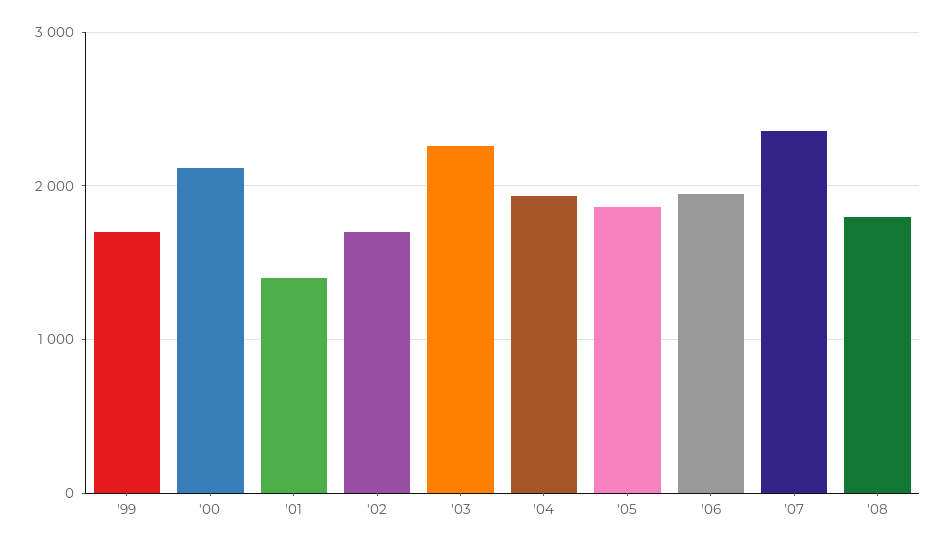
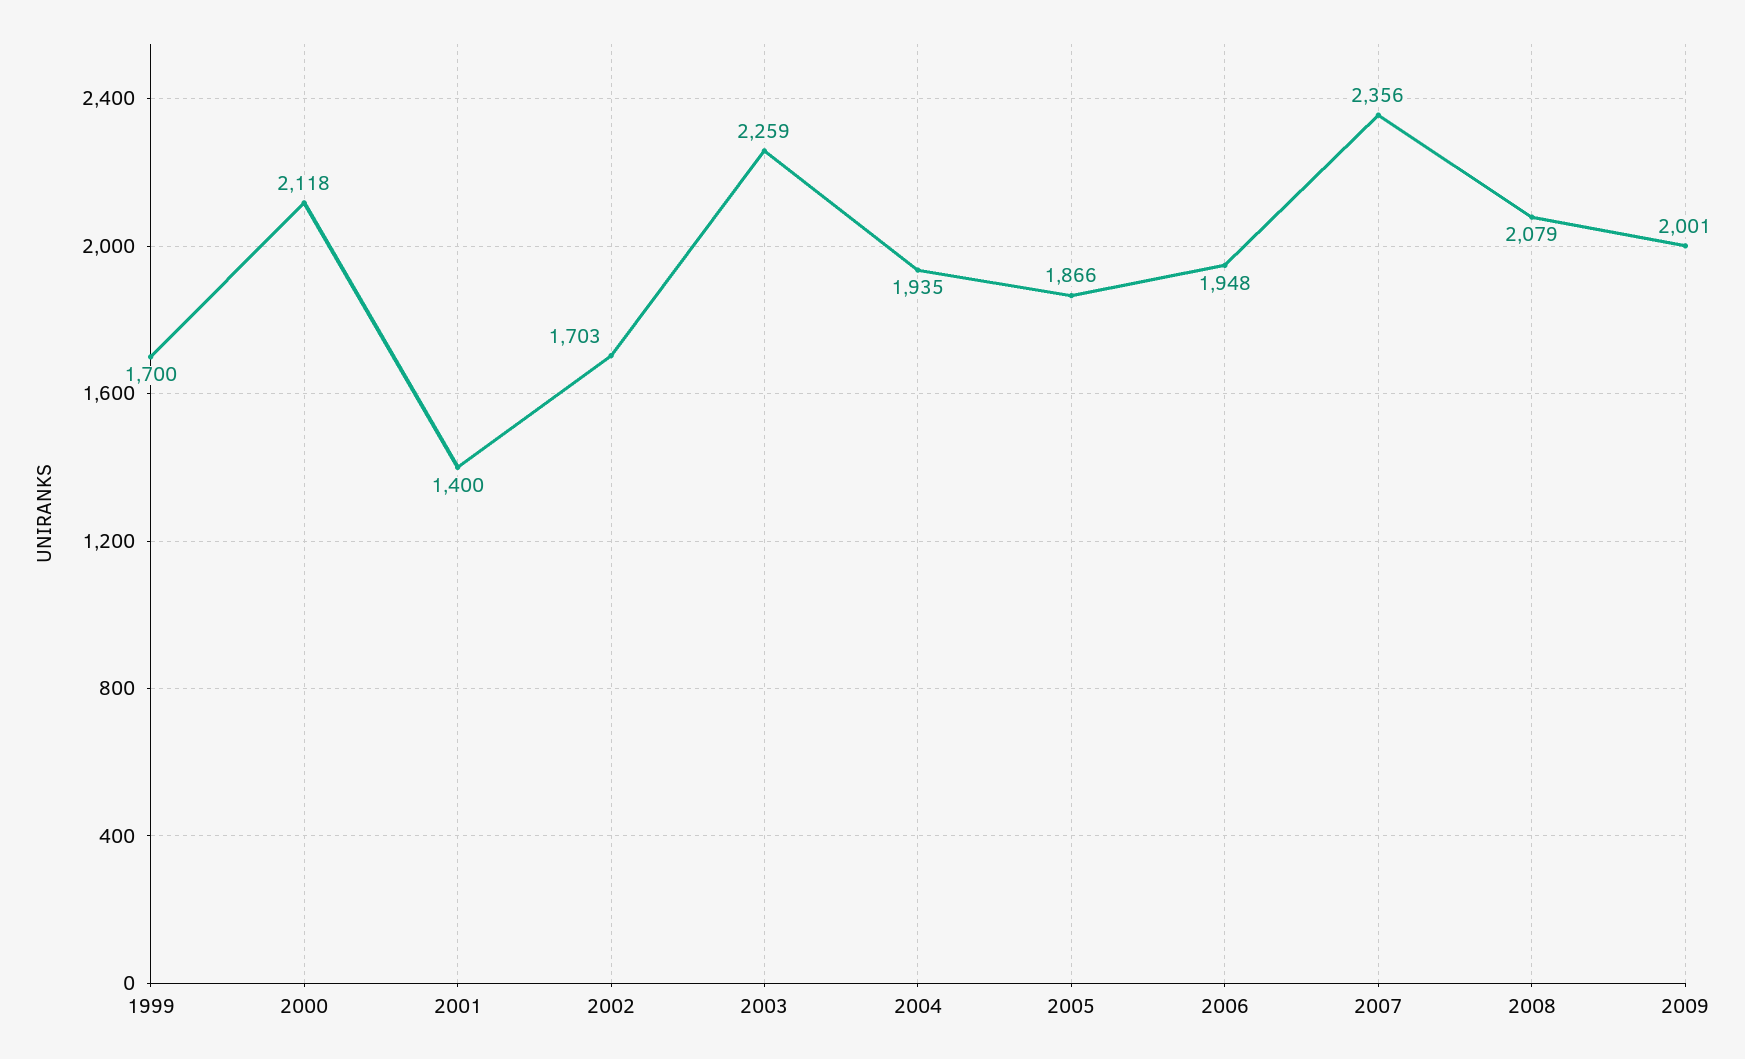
'08: 1800 -> 2079
2009: none -> 2001

